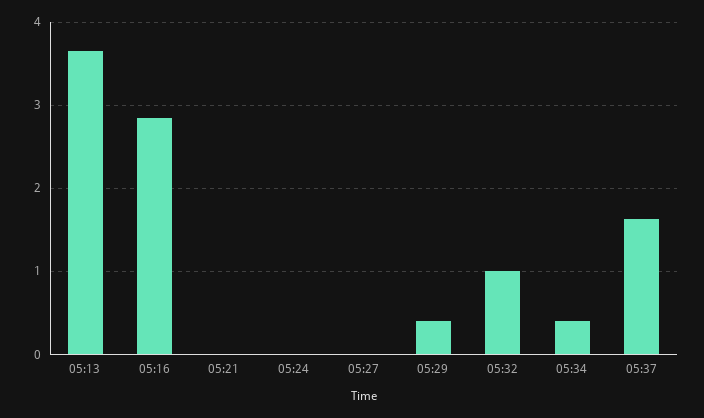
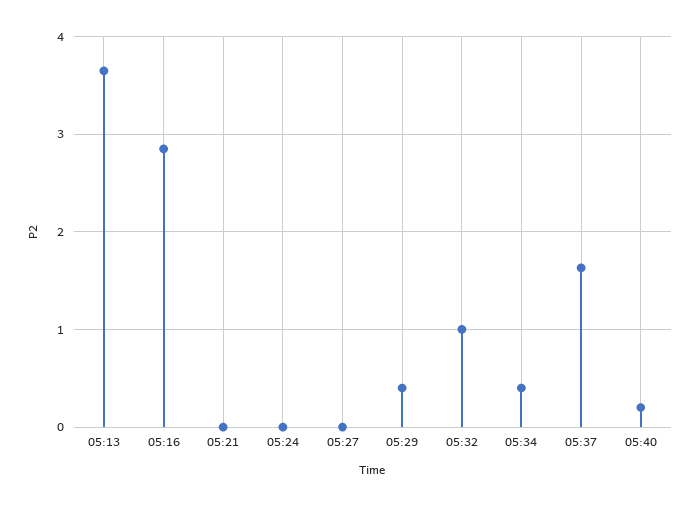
05:40: none -> 0.2

